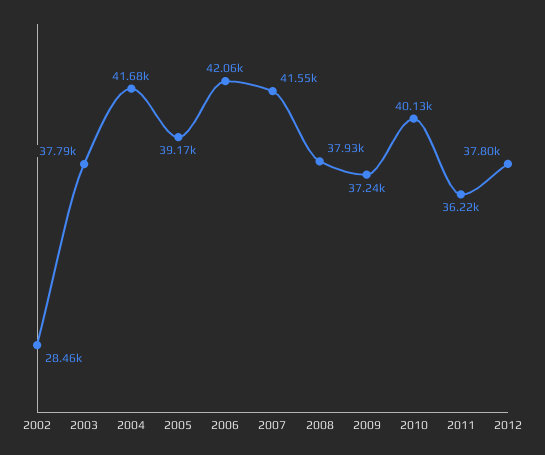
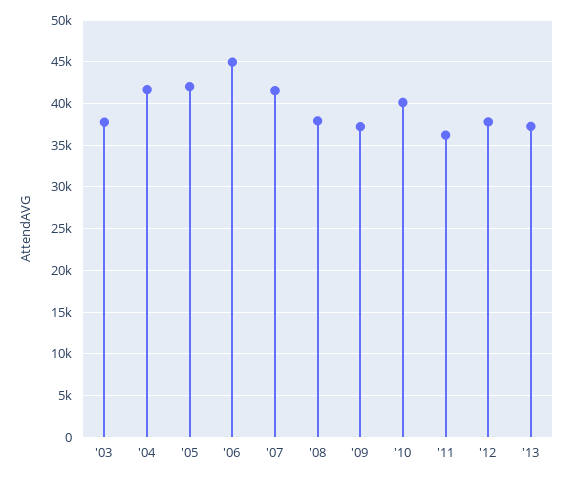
2002: 28460 -> none
2005: 39170 -> 42000
2006: 42060 -> 45000
'13: none -> 37000

